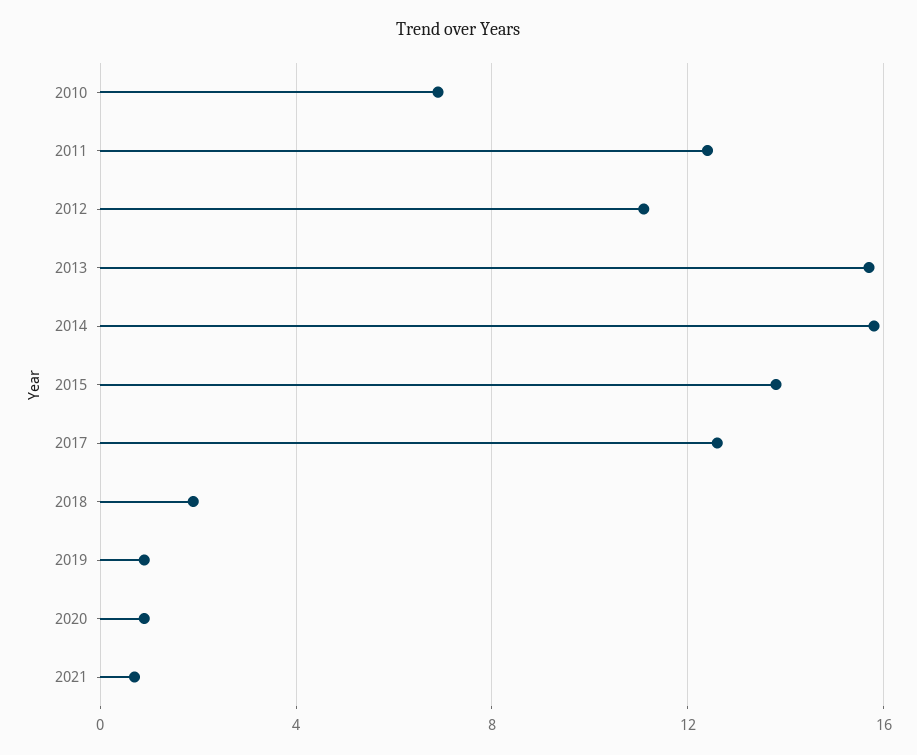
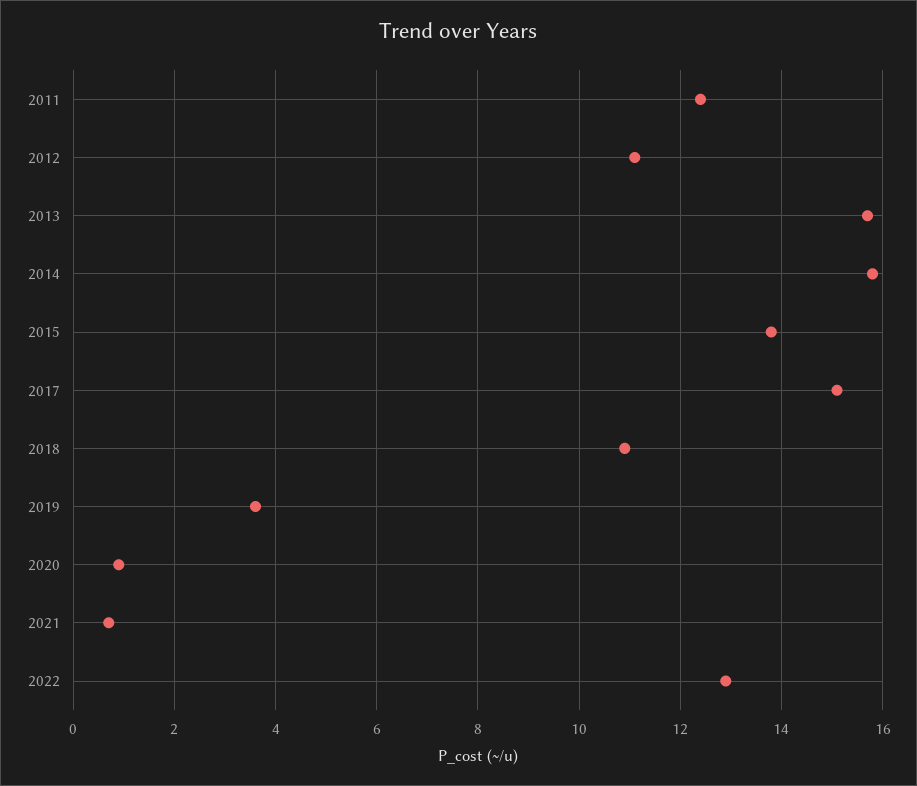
2010: 7 -> none
2017: 12.5 -> 15
2018: 2 -> 11
2019: 1 -> 3.5
2022: none -> 13

